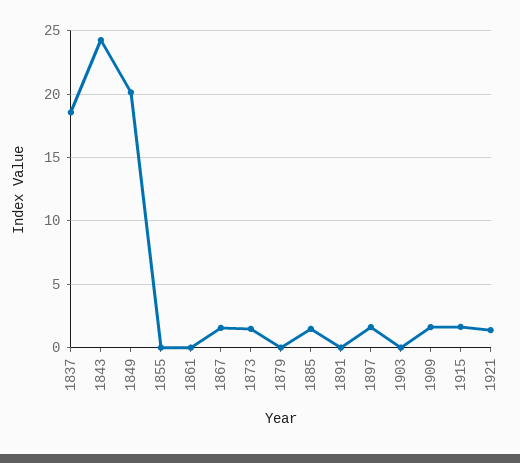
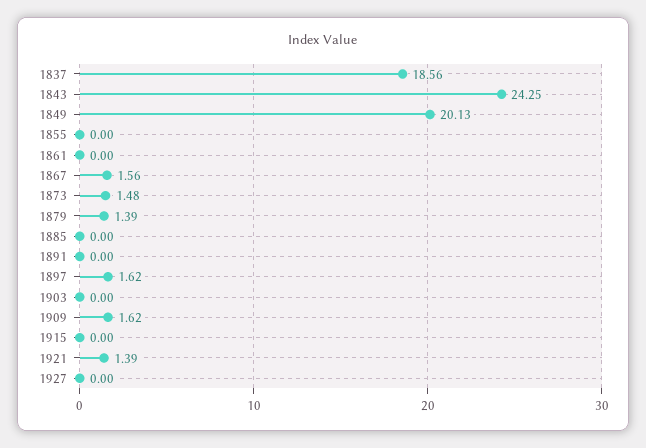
1879: 0 -> 1.39
1885: 1.5 -> 0
1915: 1.5 -> 0
1927: none -> 0

